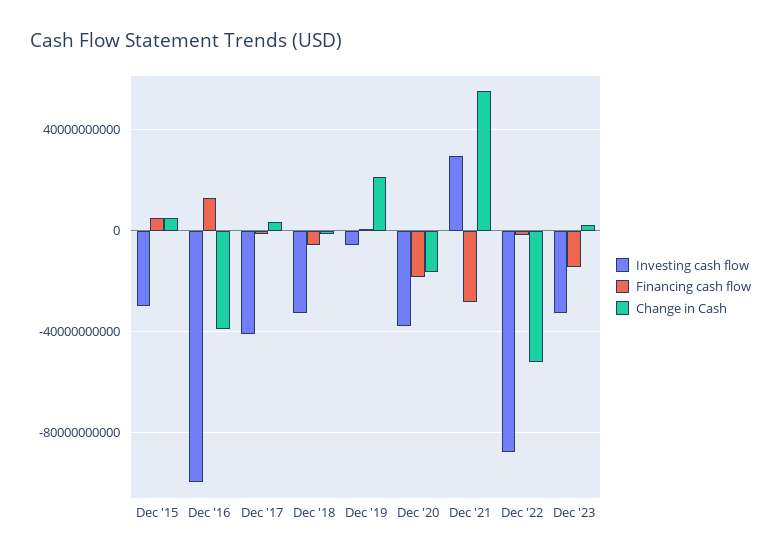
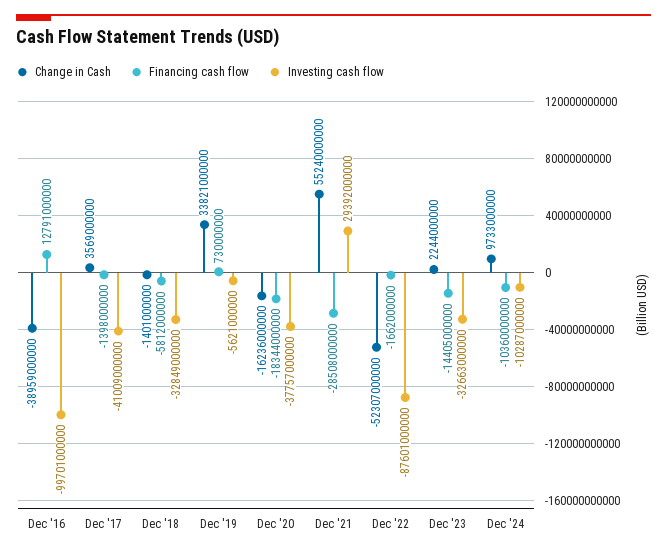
Investing cash flow, Dec '15: -30000000000 -> none
Financing cash flow, Dec '15: 5000000000 -> none
Change in Cash, Dec '15: 5000000000 -> none
Change in Cash, Dec '19: 20000000000 -> 33821000000
Change in Cash, Dec '24: none -> 9733000000
Financing cash flow, Dec '24: none -> -10360000000
Investing cash flow, Dec '24: none -> -10287000000

